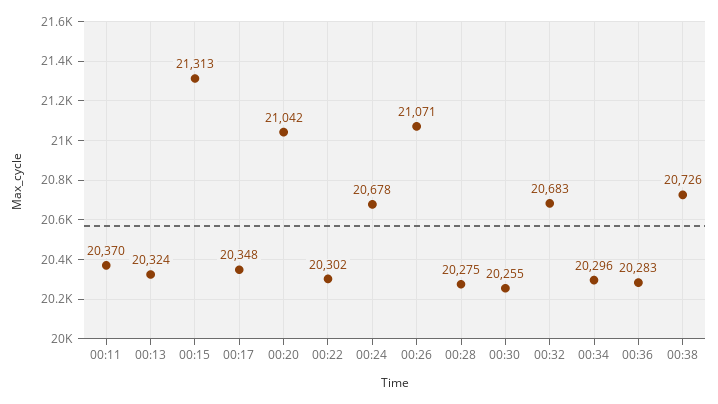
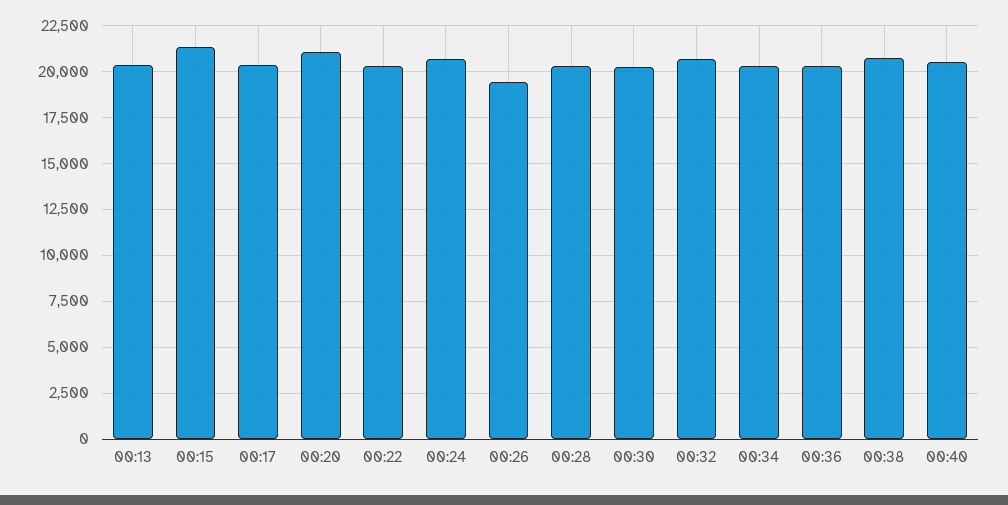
00:11: 20370 -> none
00:26: 21071 -> 19500
00:40: none -> 20500

